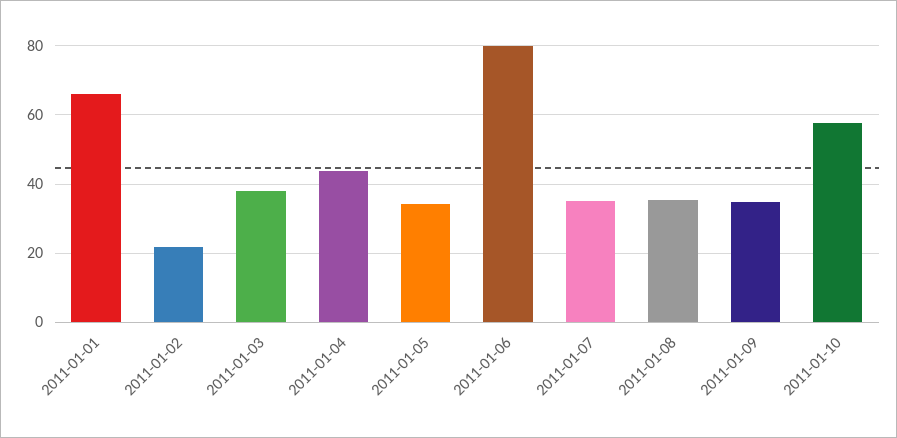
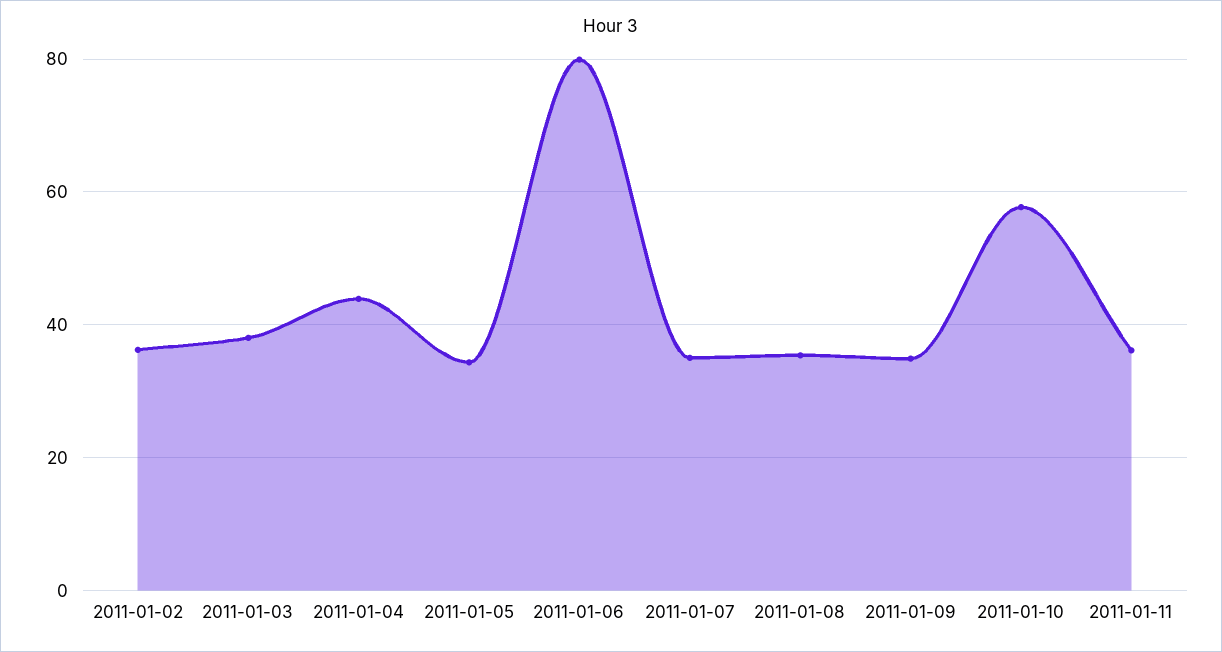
2011-01-01: 66 -> none
2011-01-02: 22 -> 36
2011-01-11: none -> 36

